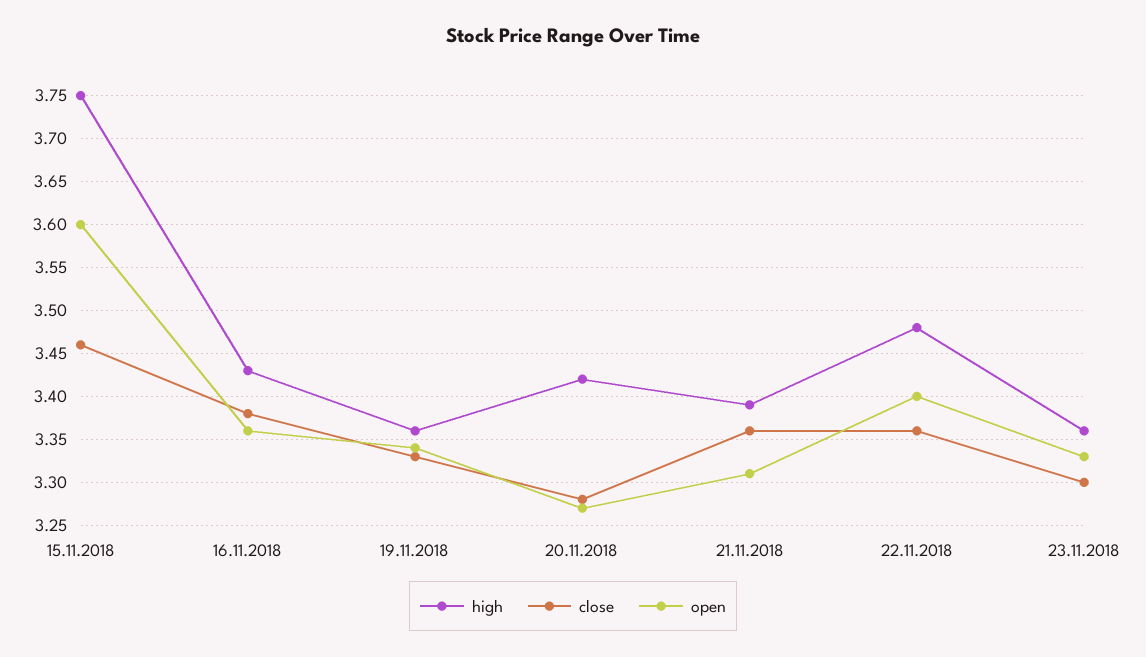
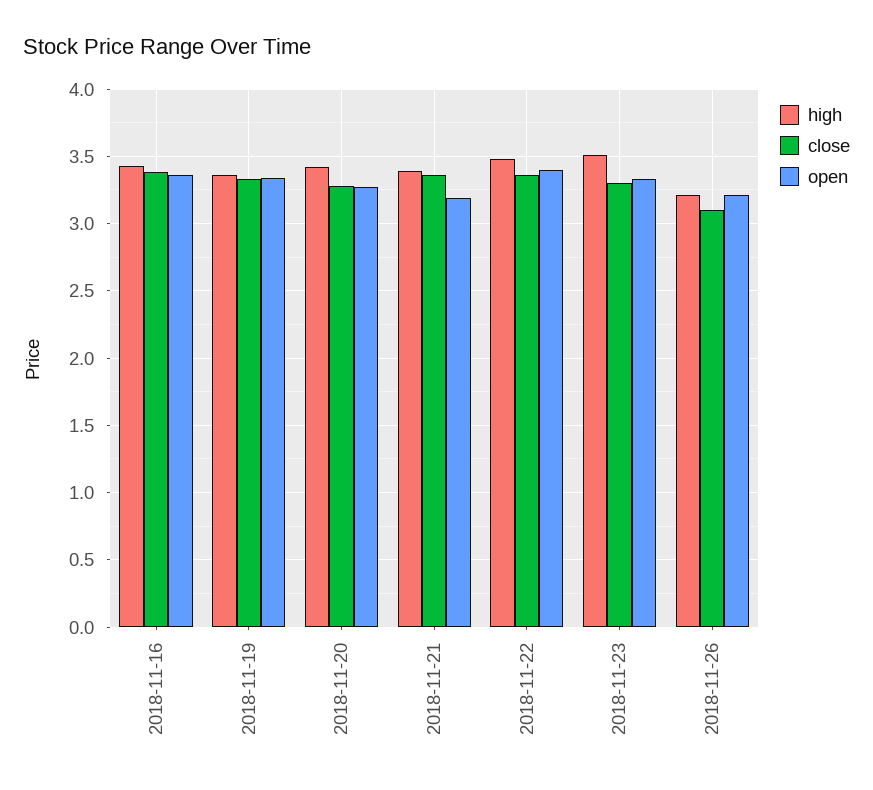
high, 15.11.2018: 3.75 -> none
close, 15.11.2018: 3.46 -> none
open, 15.11.2018: 3.6 -> none
open, 21.11.2018: 3.31 -> 3.2
high, 23.11.2018: 3.36 -> 3.5
high, 2018-11-26: none -> 3.2
close, 2018-11-26: none -> 3.1
open, 2018-11-26: none -> 3.2

